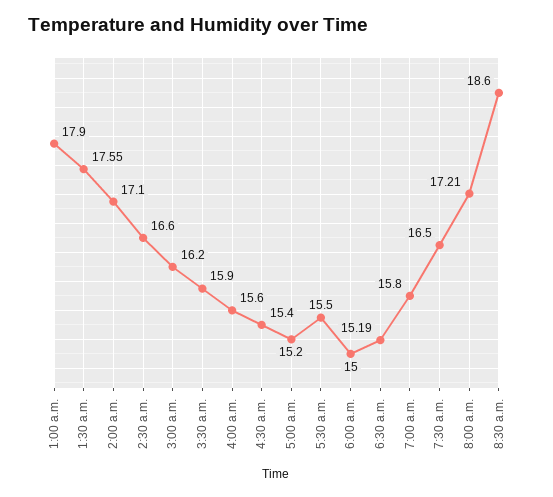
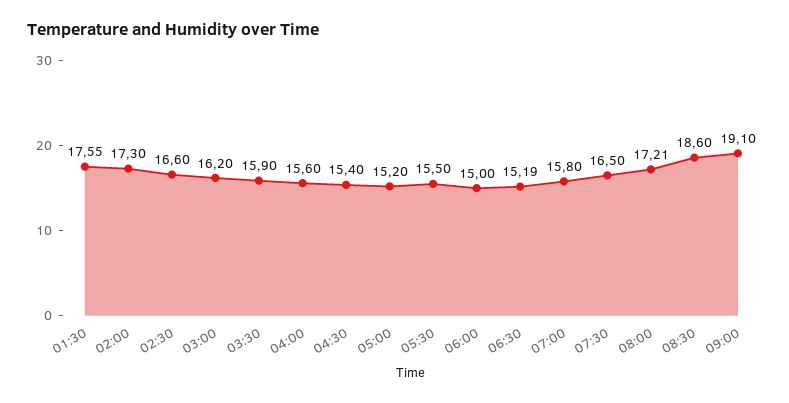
1:00 a.m.: 17.9 -> none
2:00 a.m.: 17.1 -> 17.3
09:00: none -> 19.1

